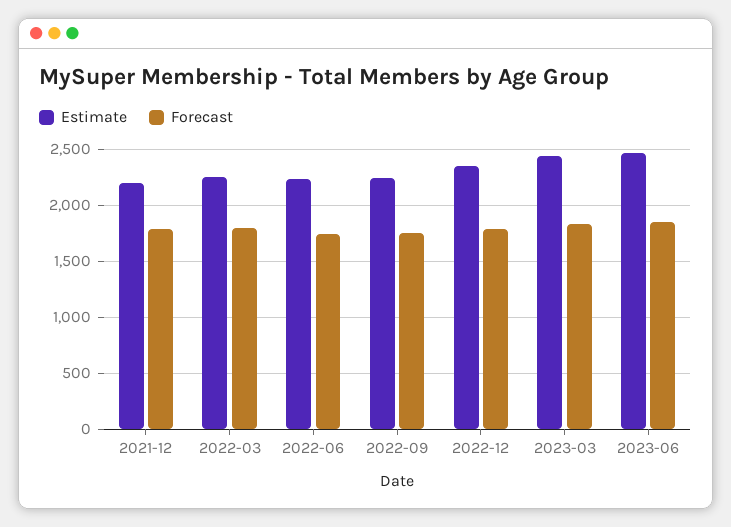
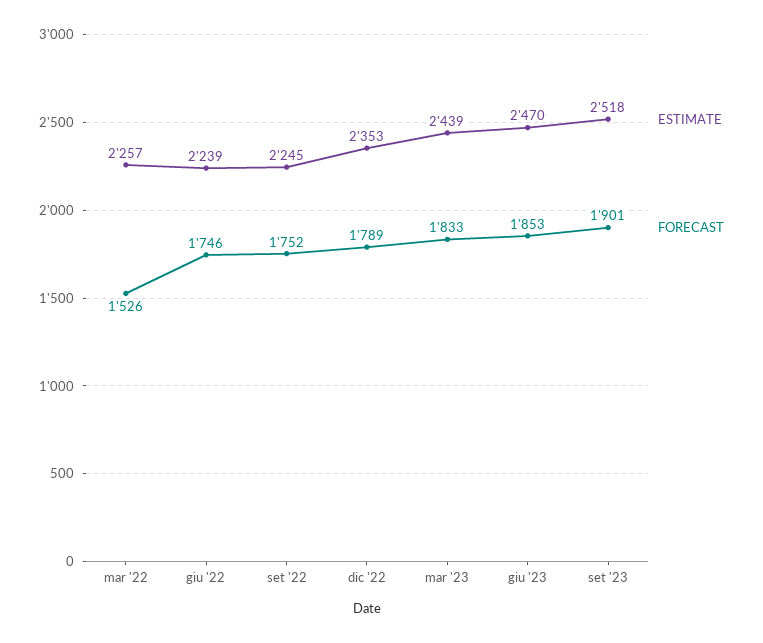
Estimate, 2021-12: 2200 -> none
Forecast, 2021-12: 1800 -> none
Forecast, 2022-03: 1800 -> 1526
Estimate, set '23: none -> 2518
Forecast, set '23: none -> 1901

